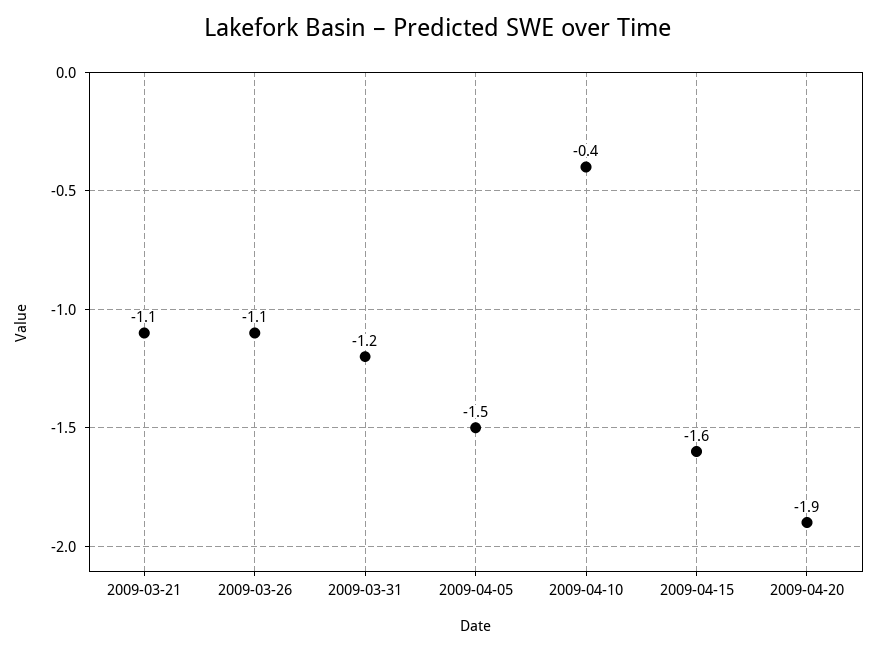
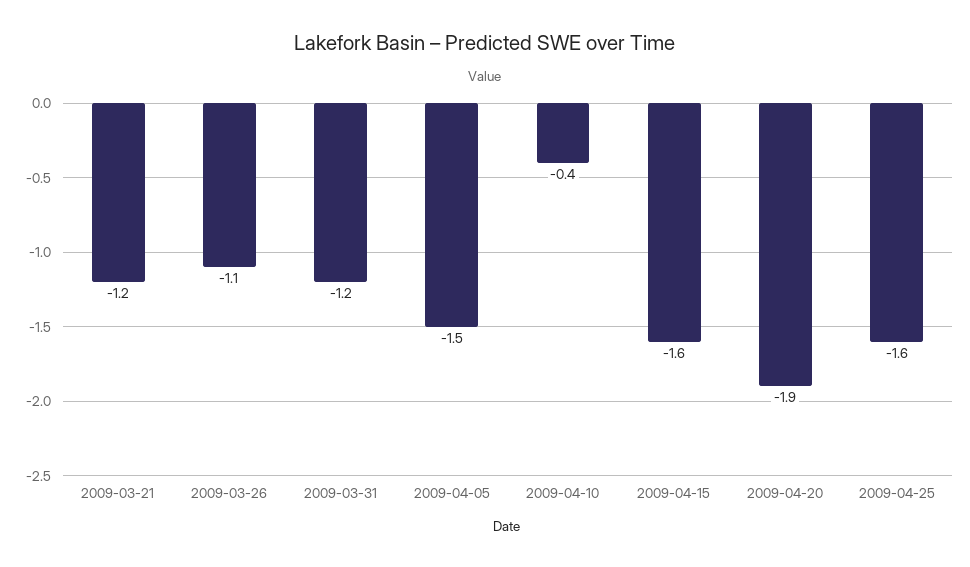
2009-03-21: -1.1 -> -1.2
2009-04-25: none -> -1.6

